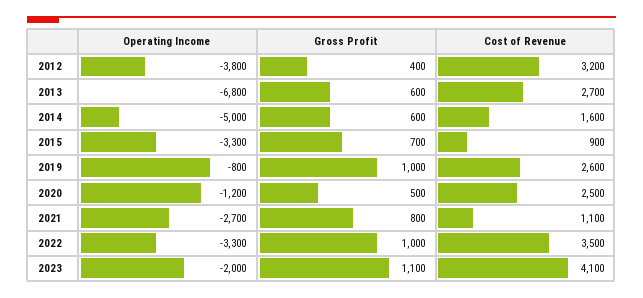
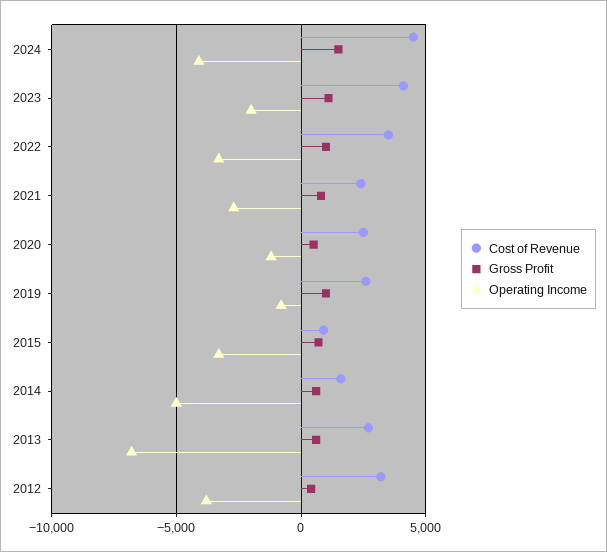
Cost of Revenue, 2021: 1100 -> 2500
Cost of Revenue, 2024: none -> 4500
Gross Profit, 2024: none -> 1500
Operating Income, 2024: none -> -4000

